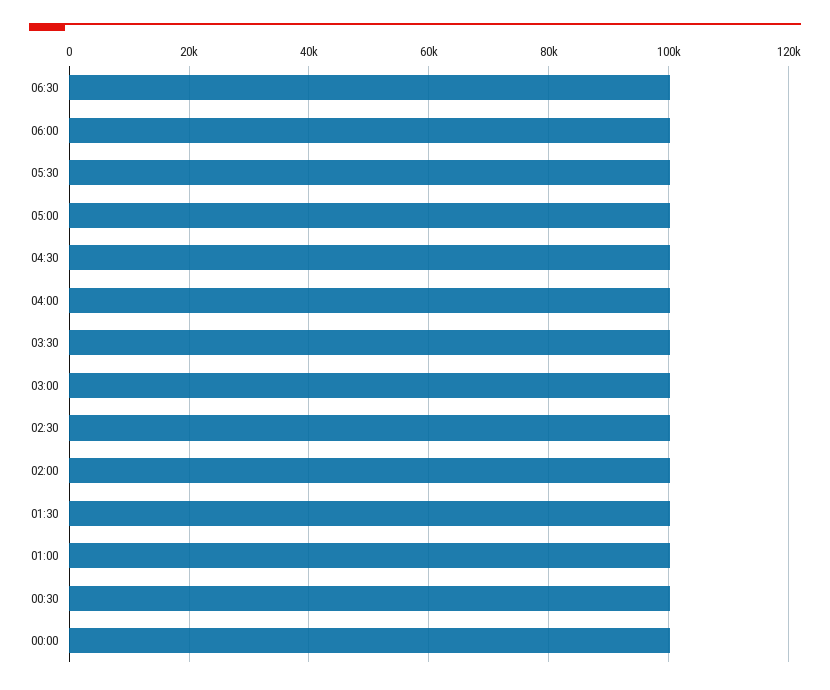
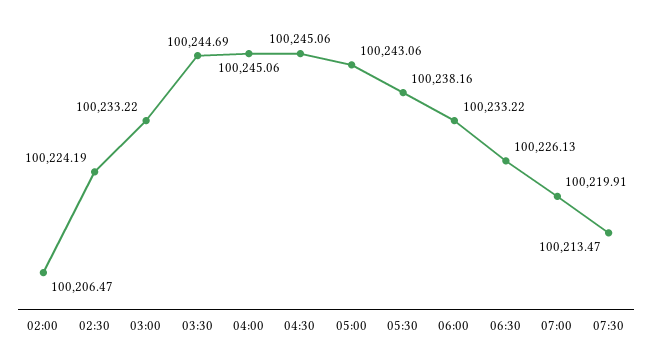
01:30: 100000 -> none
01:00: 100000 -> none
00:30: 100000 -> none
00:00: 100000 -> none
07:00: none -> 100219.91
07:30: none -> 100213.47

